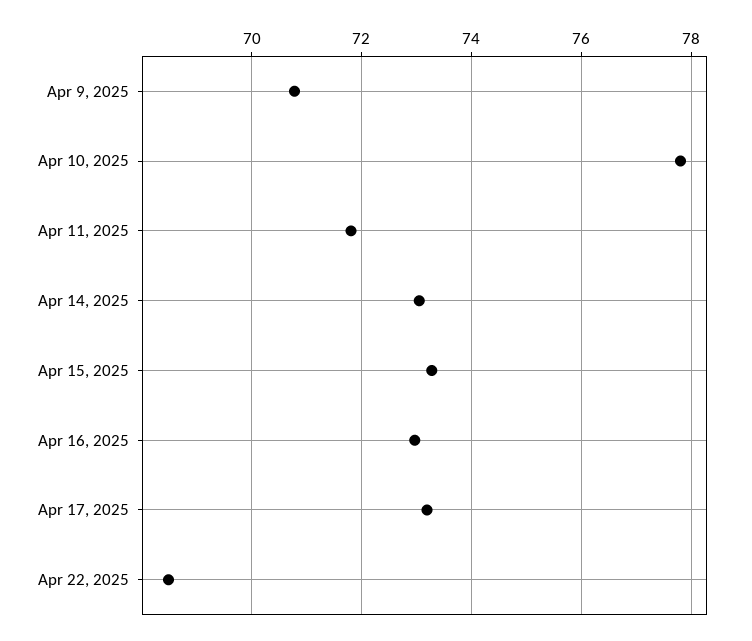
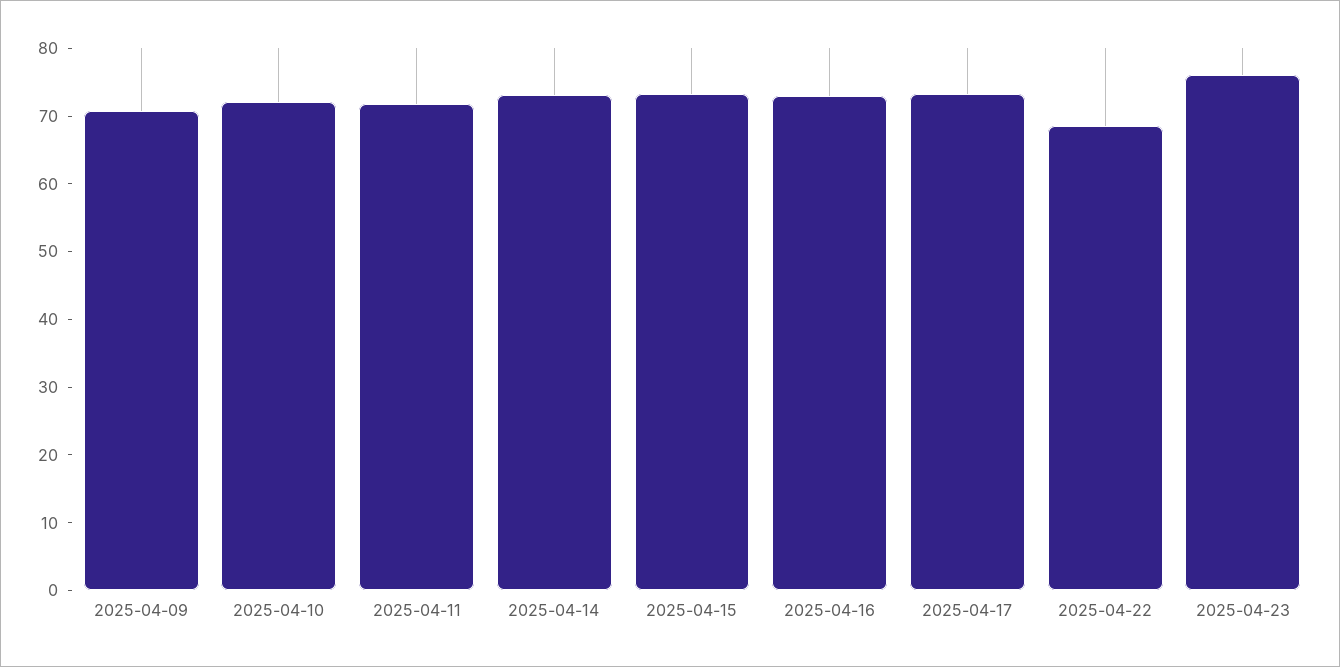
Apr 10, 2025: 77.8 -> 72
2025-04-23: none -> 76

